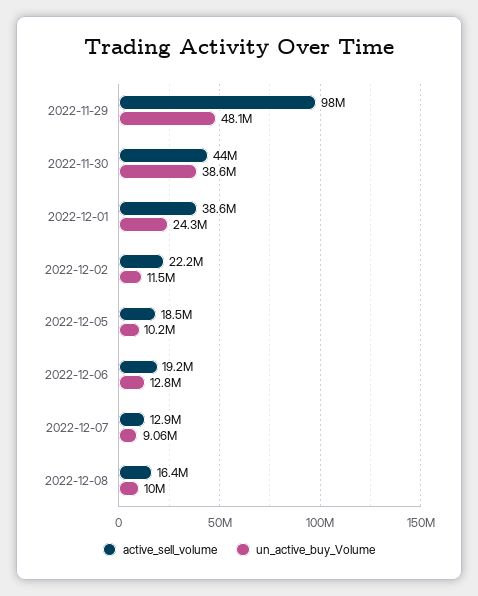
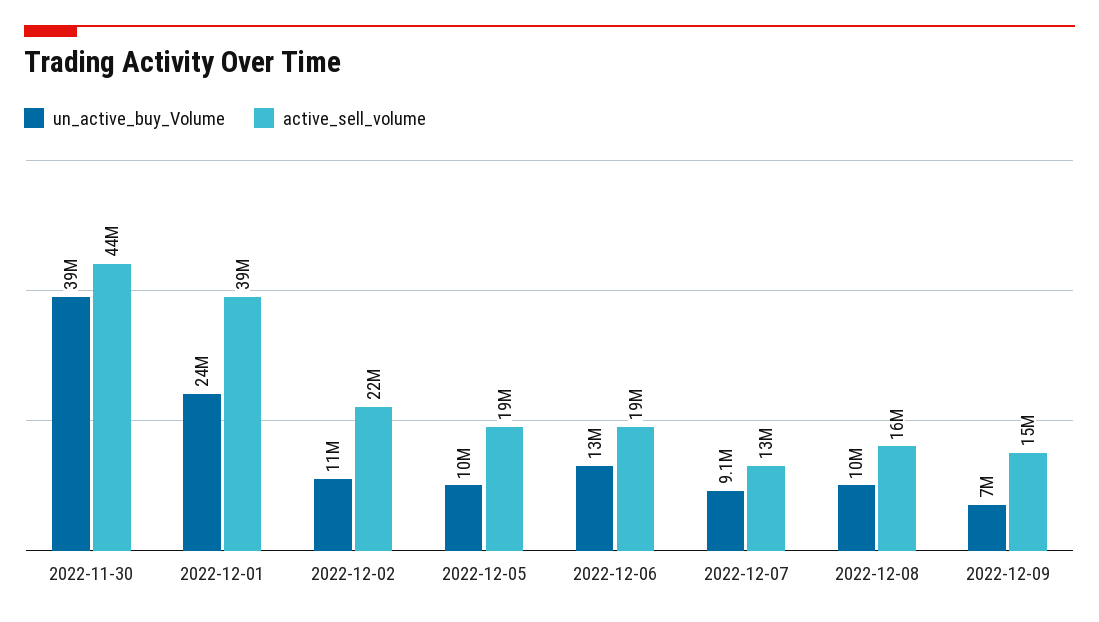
active_sell_volume, 2022-11-29: 98000000 -> none
un_active_buy_Volume, 2022-11-29: 48100000 -> none
un_active_buy_Volume, 2022-12-09: none -> 7000000
active_sell_volume, 2022-12-09: none -> 15000000

